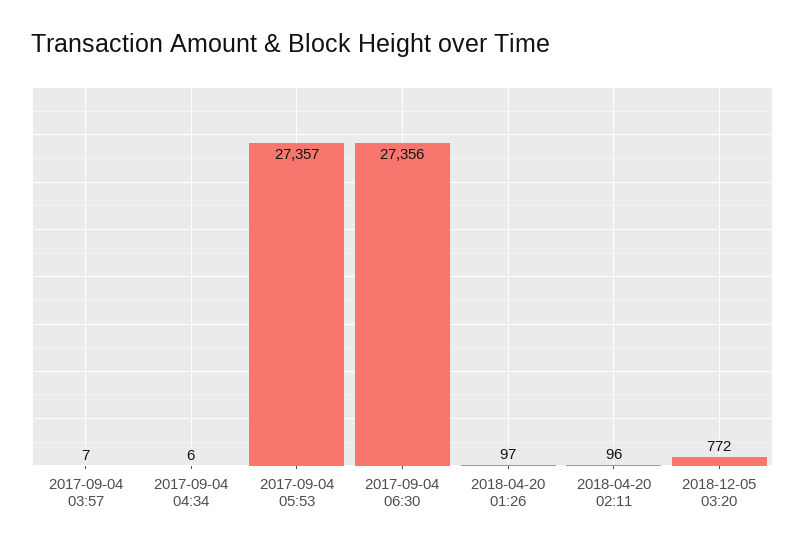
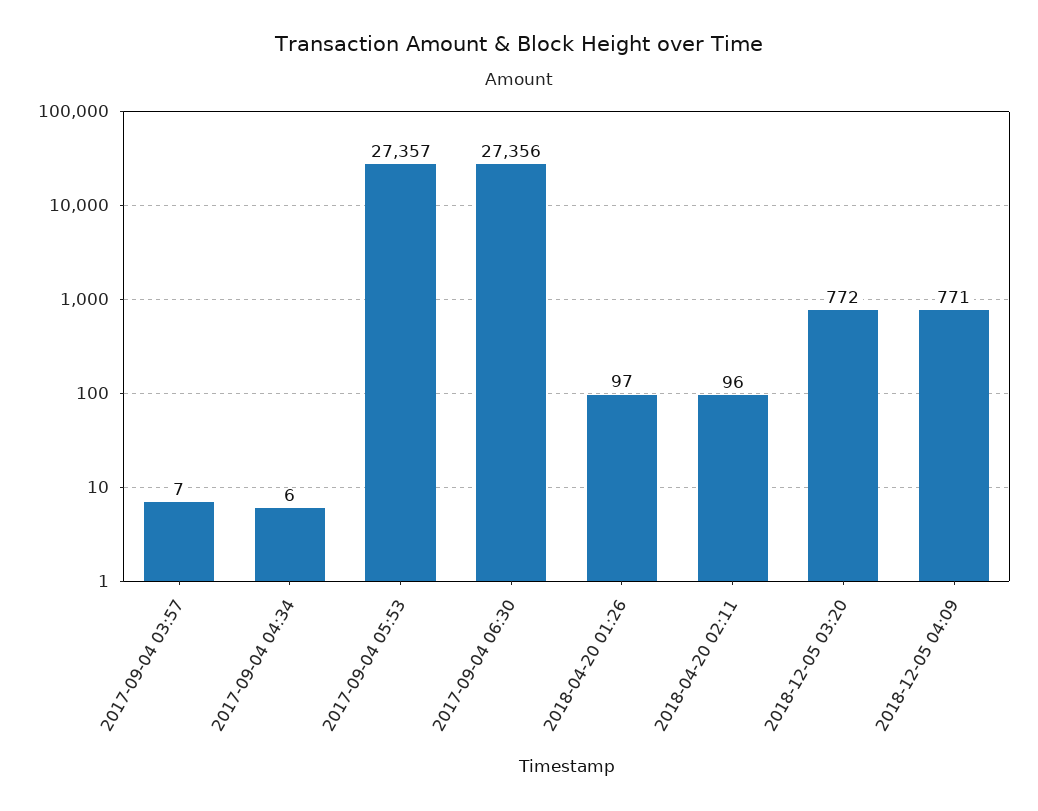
2018-12-05 04:09: none -> 771

